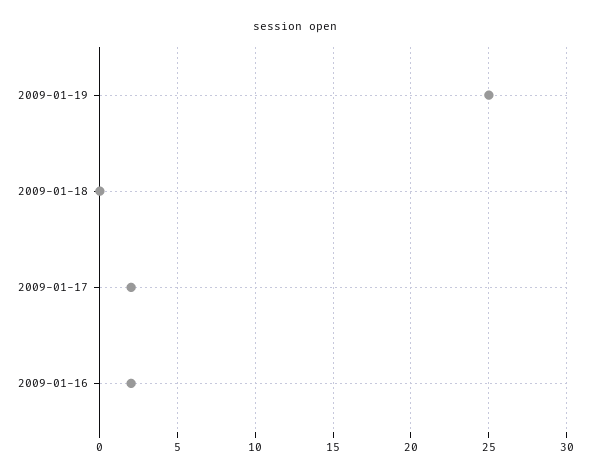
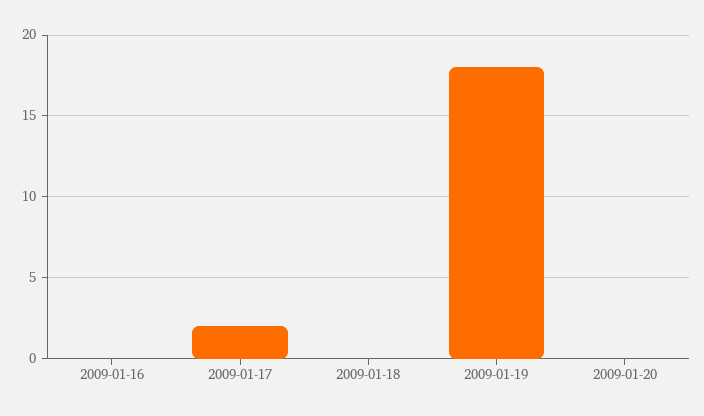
2009-01-19: 25 -> 18
2009-01-16: 2 -> 0
2009-01-20: none -> 0

